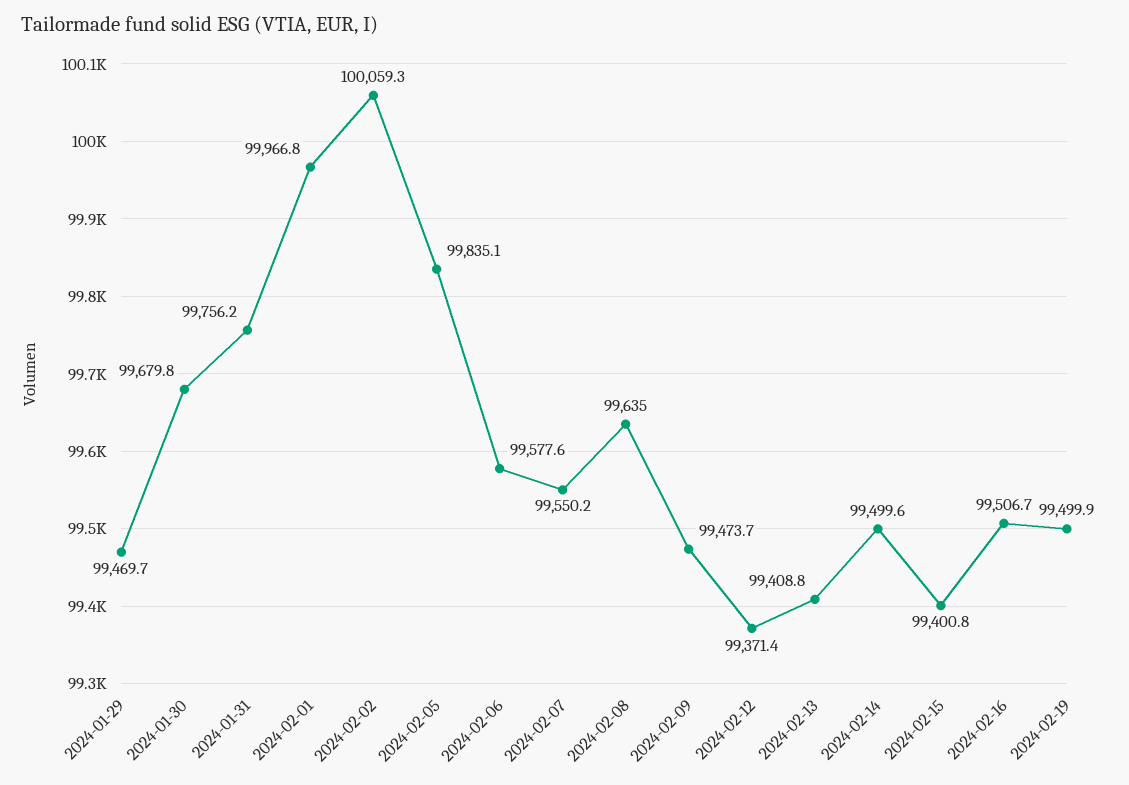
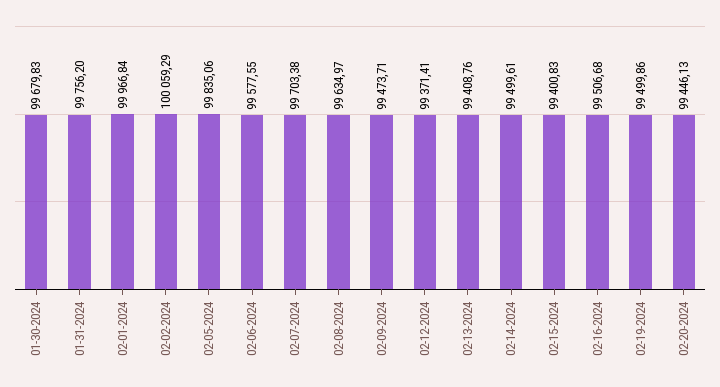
2024-01-29: 99469.7 -> none
2024-02-07: 99550.2 -> 99703.38
02-20-2024: none -> 99446.13

